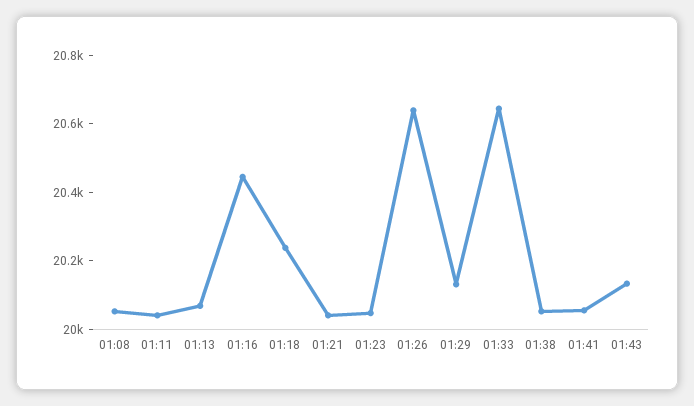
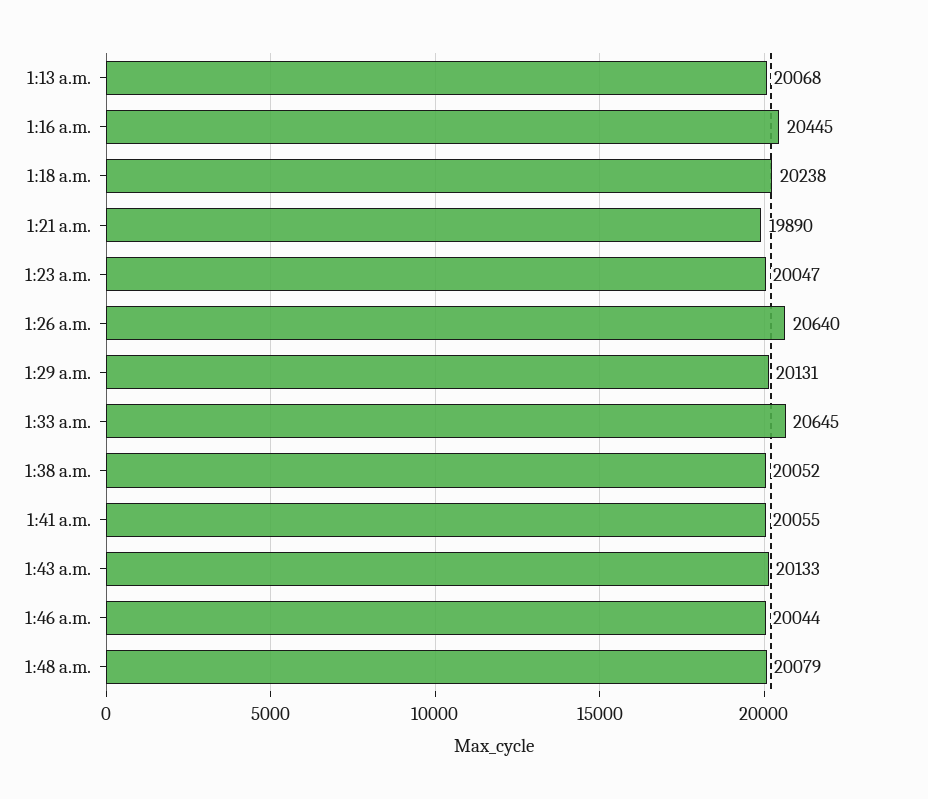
01:08: 20050 -> none
01:11: 20050 -> none
01:21: 20050 -> 19890
1:46 a.m.: none -> 20044
1:48 a.m.: none -> 20079

